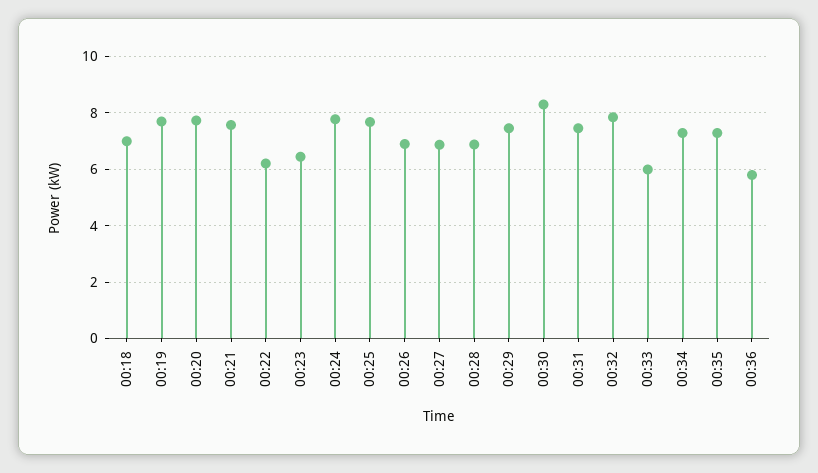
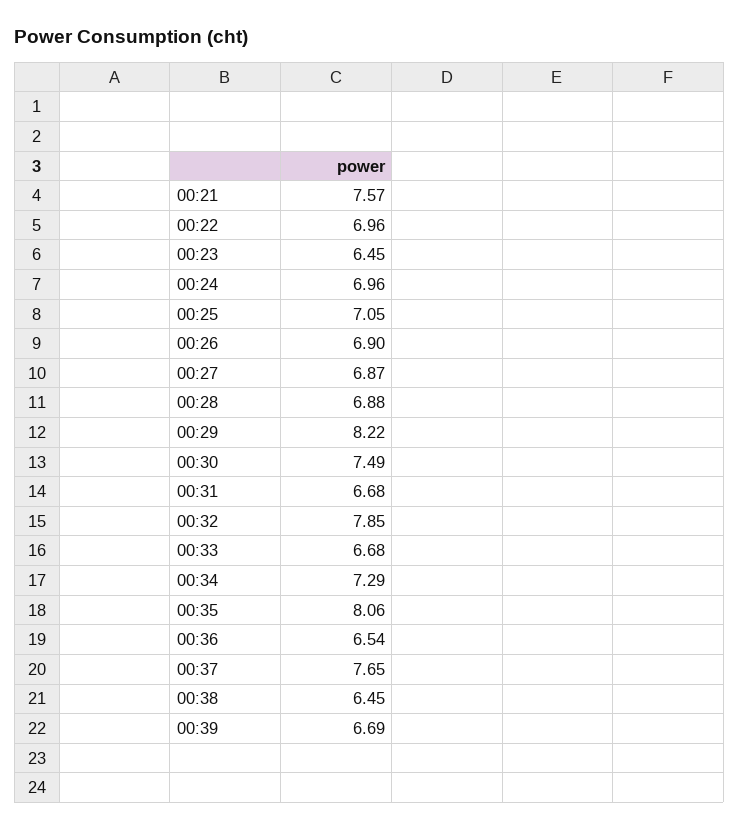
00:18: 7 -> none
00:19: 7.75 -> none
00:20: 7.75 -> none
00:22: 6.25 -> 6.96
00:24: 7.75 -> 6.96
00:25: 7.75 -> 7.05
00:29: 7.5 -> 8.22
00:30: 8.25 -> 7.49
00:31: 7.5 -> 6.68
00:33: 6 -> 6.68
00:35: 7.25 -> 8.06
00:36: 5.75 -> 6.54
00:37: none -> 7.65
00:38: none -> 6.45
00:39: none -> 6.69

